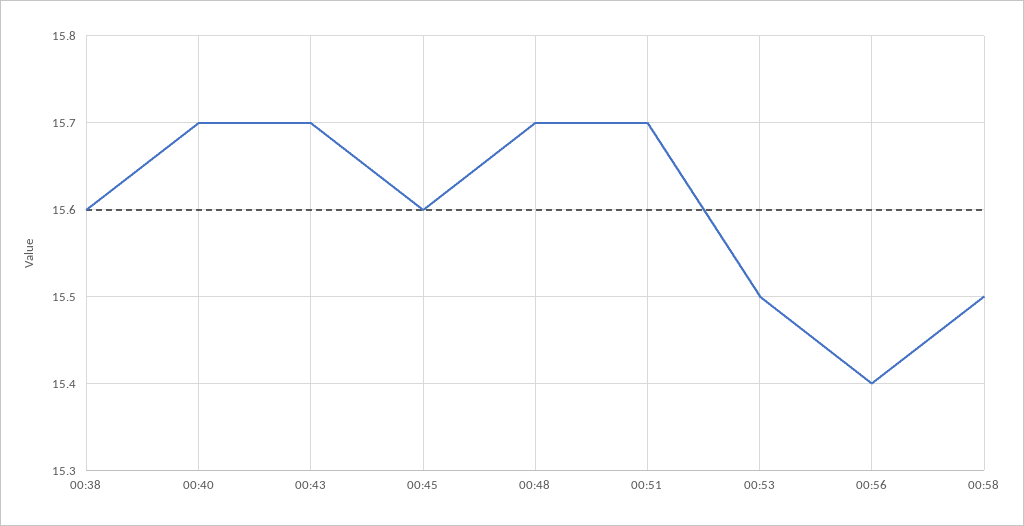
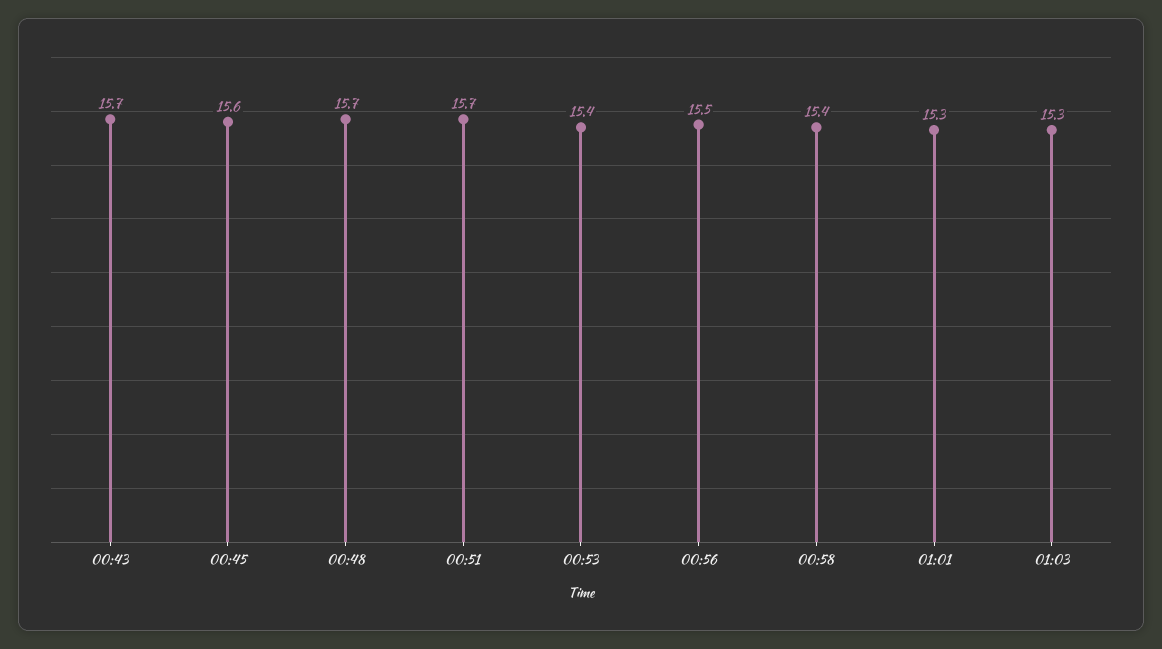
00:38: 15.6 -> none
00:40: 15.7 -> none
00:53: 15.5 -> 15.4
00:56: 15.4 -> 15.5
00:58: 15.5 -> 15.4
01:01: none -> 15.3
01:03: none -> 15.3

